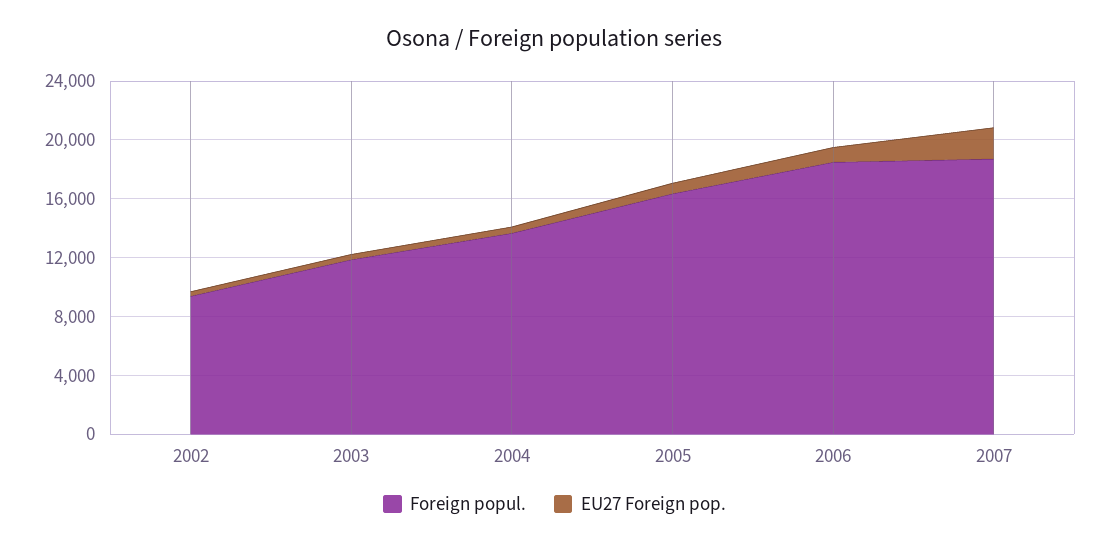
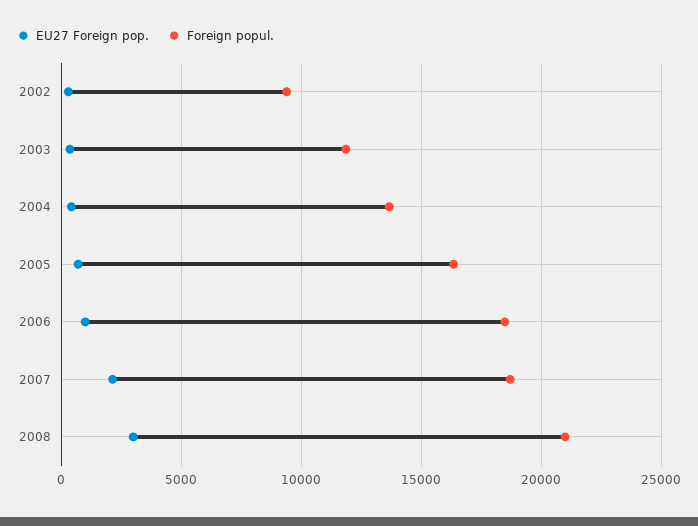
EU27 Foreign pop., 2008: none -> 3000
Foreign popul., 2008: none -> 21000

